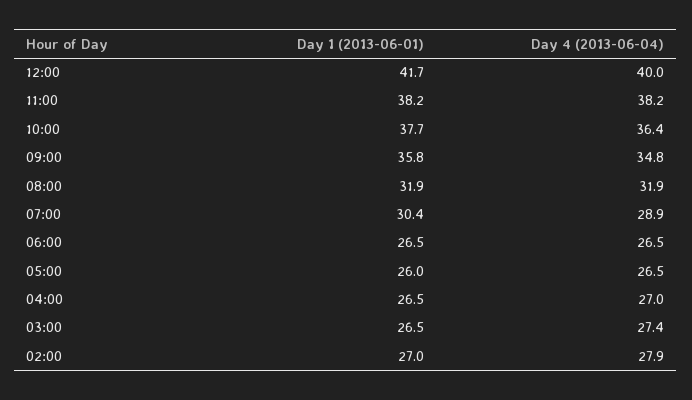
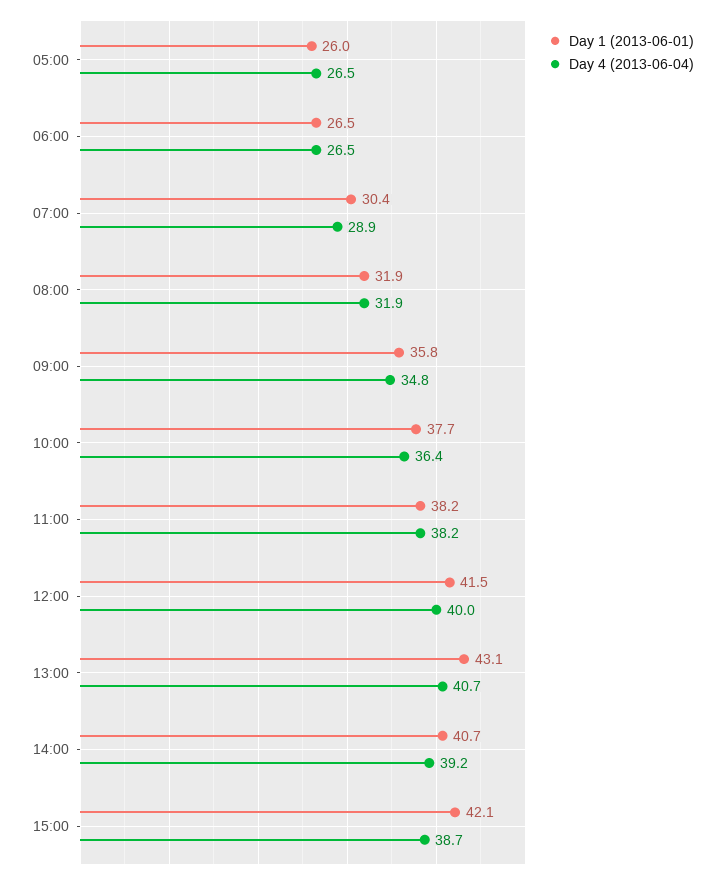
Day 1 (2013-06-01), 12:00: 41.7 -> 41.5
Day 1 (2013-06-01), 04:00: 26.5 -> none
Day 4 (2013-06-04), 04:00: 27 -> none
Day 1 (2013-06-01), 03:00: 26.5 -> none
Day 4 (2013-06-04), 03:00: 27.4 -> none
Day 1 (2013-06-01), 02:00: 27 -> none
Day 4 (2013-06-04), 02:00: 27.9 -> none
Day 1 (2013-06-01), 13:00: none -> 43.1
Day 4 (2013-06-04), 13:00: none -> 40.7
Day 1 (2013-06-01), 14:00: none -> 40.7
Day 4 (2013-06-04), 14:00: none -> 39.2
Day 1 (2013-06-01), 15:00: none -> 42.1
Day 4 (2013-06-04), 15:00: none -> 38.7

